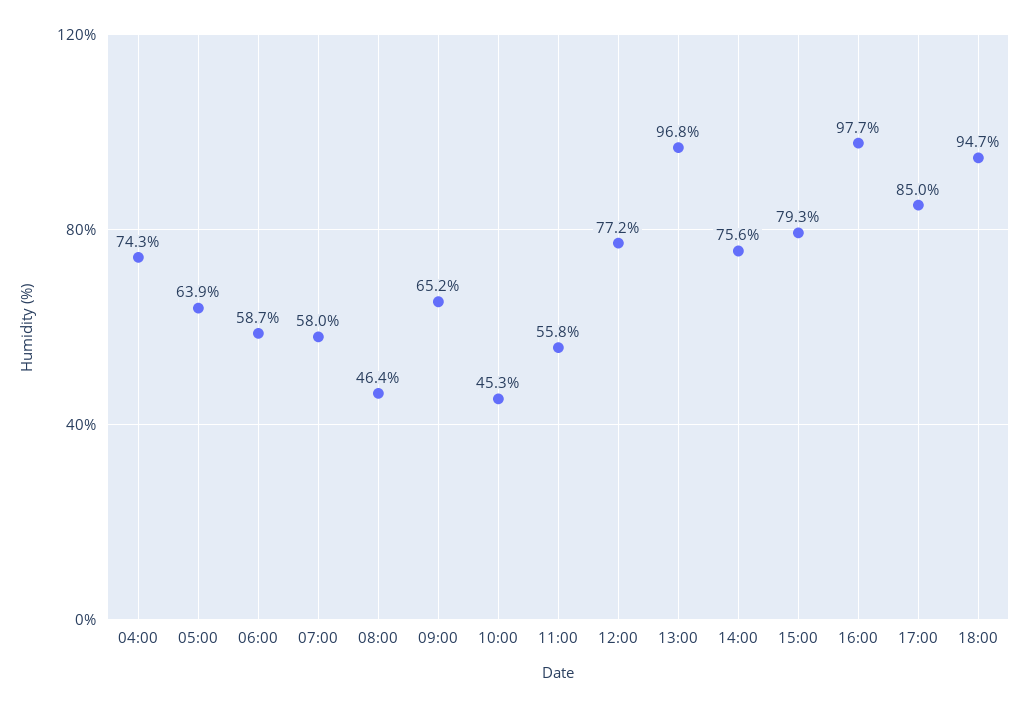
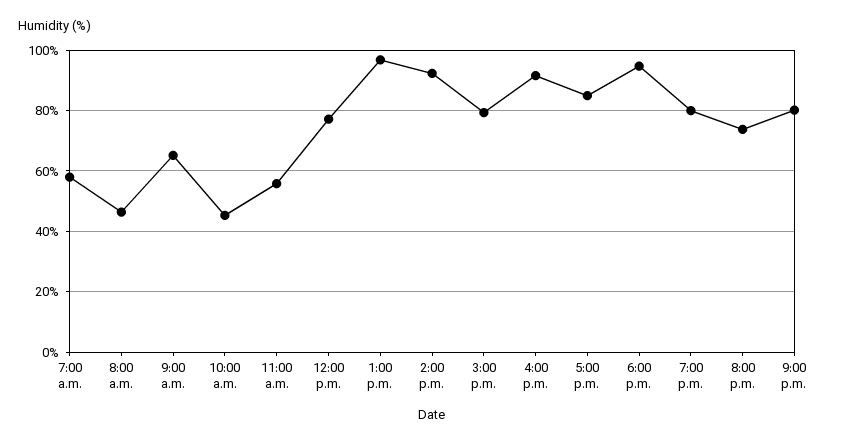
04:00: 74.3 -> none
05:00: 63.9 -> none
06:00: 58.7 -> none
14:00: 75.6 -> 92
16:00: 97.7 -> 92
7:00 p.m.: none -> 80
8:00 p.m.: none -> 74
9:00 p.m.: none -> 80

